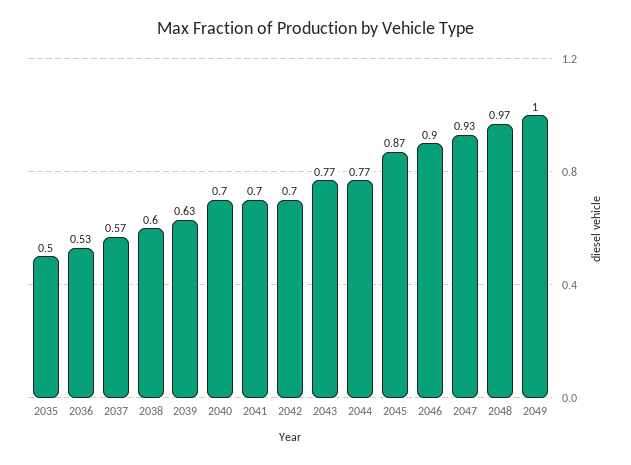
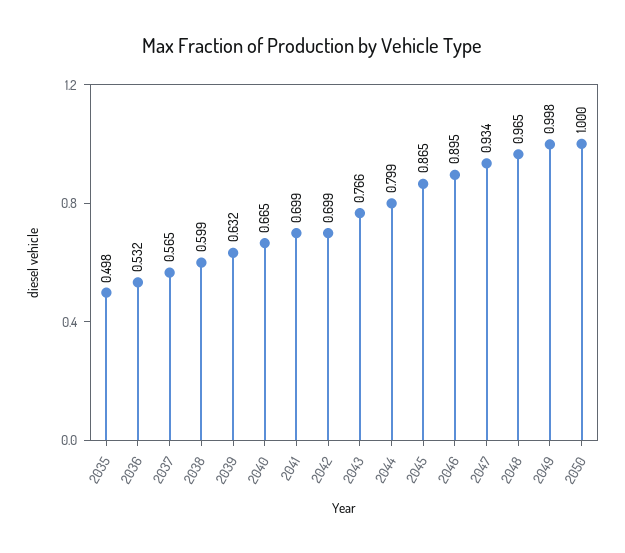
2040: 0.7 -> 0.665
2044: 0.77 -> 0.799
2050: none -> 1

